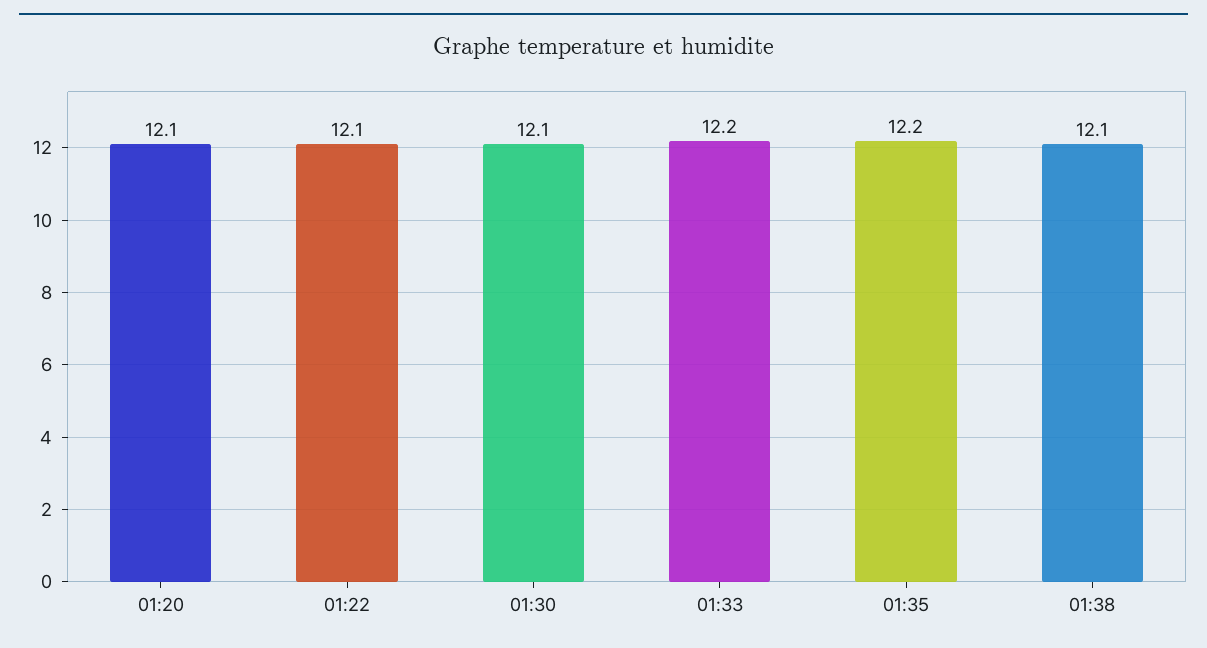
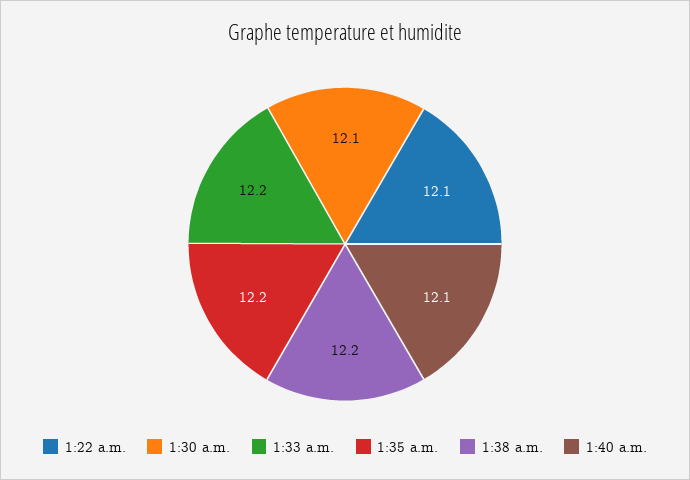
01:20: 12.1 -> none
01:38: 12.1 -> 12.2
1:40 a.m.: none -> 12.1

